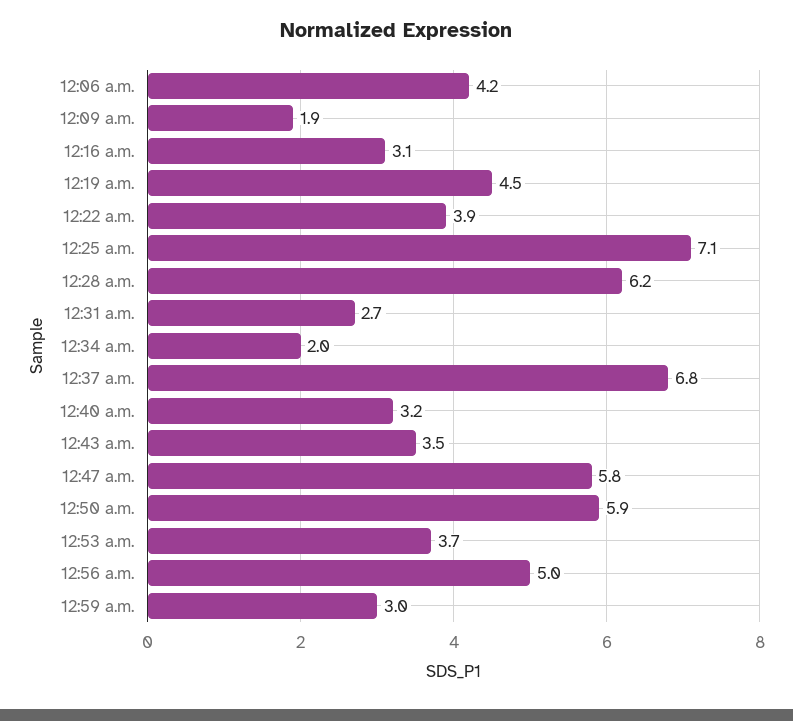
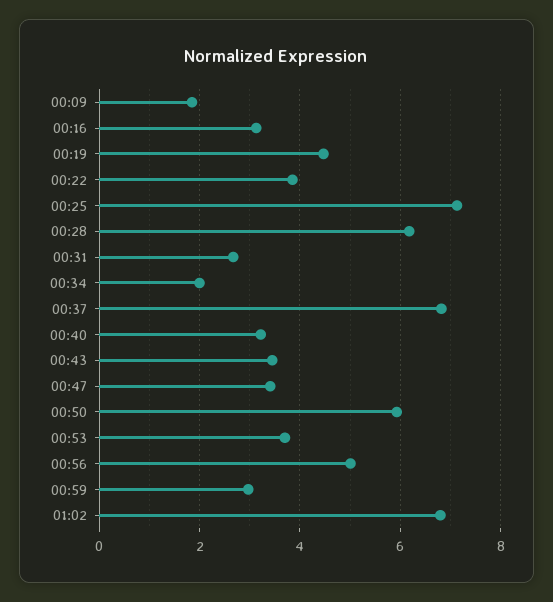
12:06 a.m.: 4.2 -> none
12:47 a.m.: 5.8 -> 3.4
01:02: none -> 6.8

